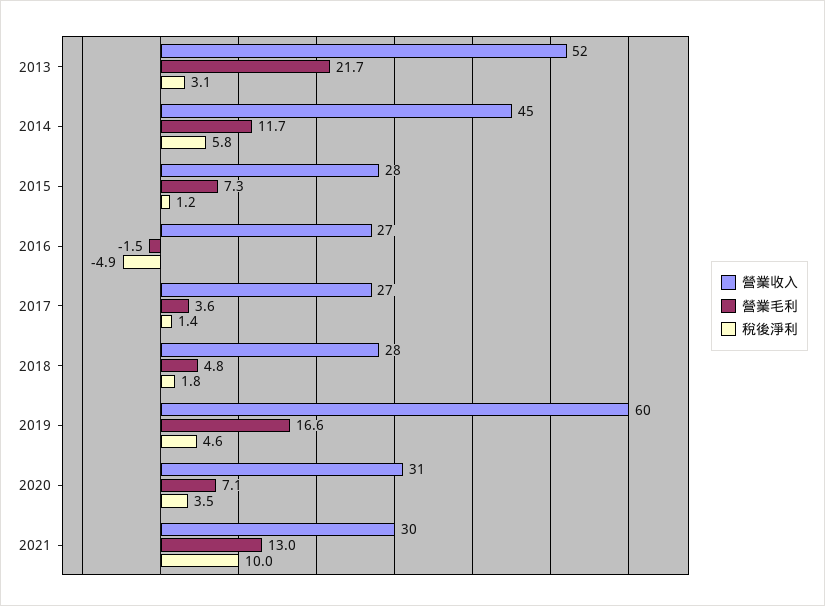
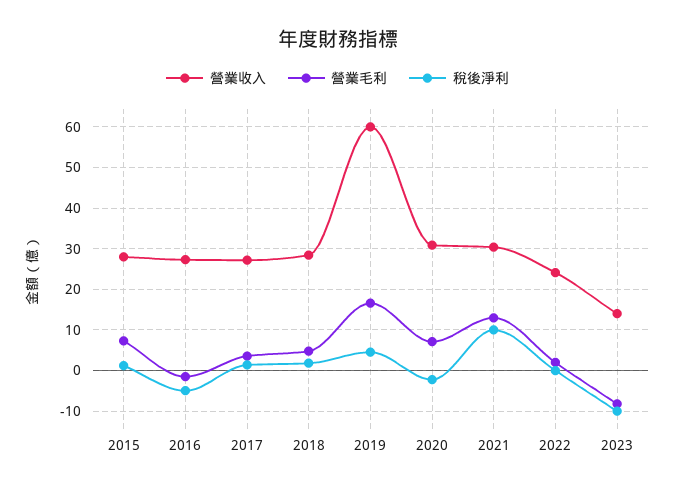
營業收入, 2013: 52 -> none
營業毛利, 2013: 21.7 -> none
稅後淨利, 2013: 3.1 -> none
營業收入, 2014: 45 -> none
營業毛利, 2014: 11.7 -> none
稅後淨利, 2014: 5.8 -> none
稅後淨利, 2020: 3.5 -> -2
營業收入, 2022: none -> 24
營業毛利, 2022: none -> 2
稅後淨利, 2022: none -> 0
營業收入, 2023: none -> 14
營業毛利, 2023: none -> -8
稅後淨利, 2023: none -> -10

